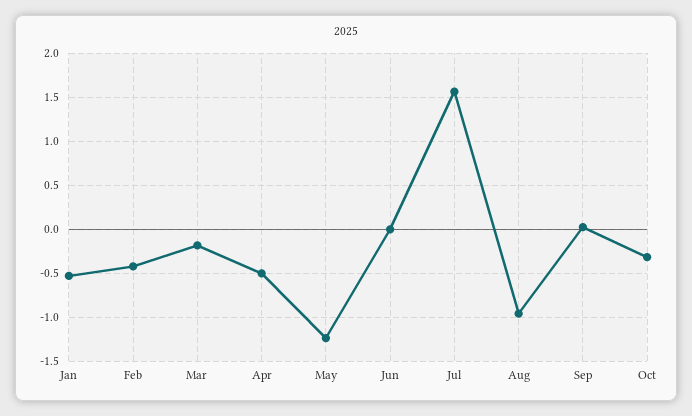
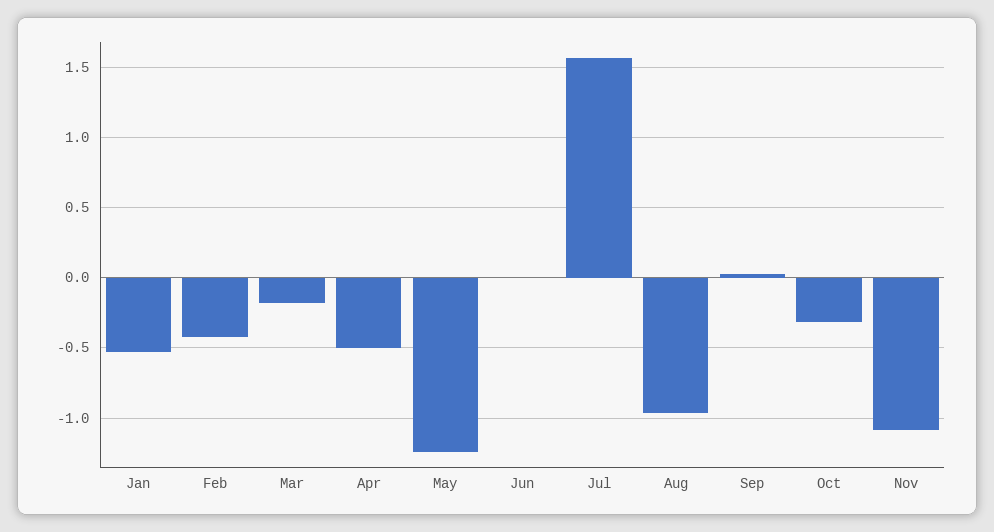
Nov: none -> -1.1

